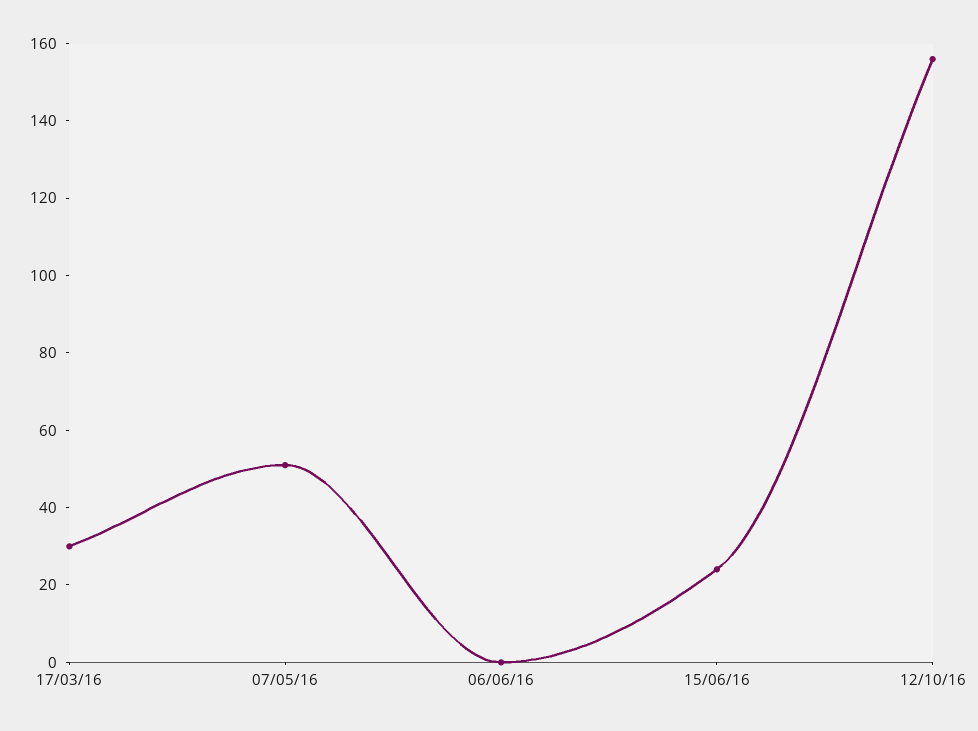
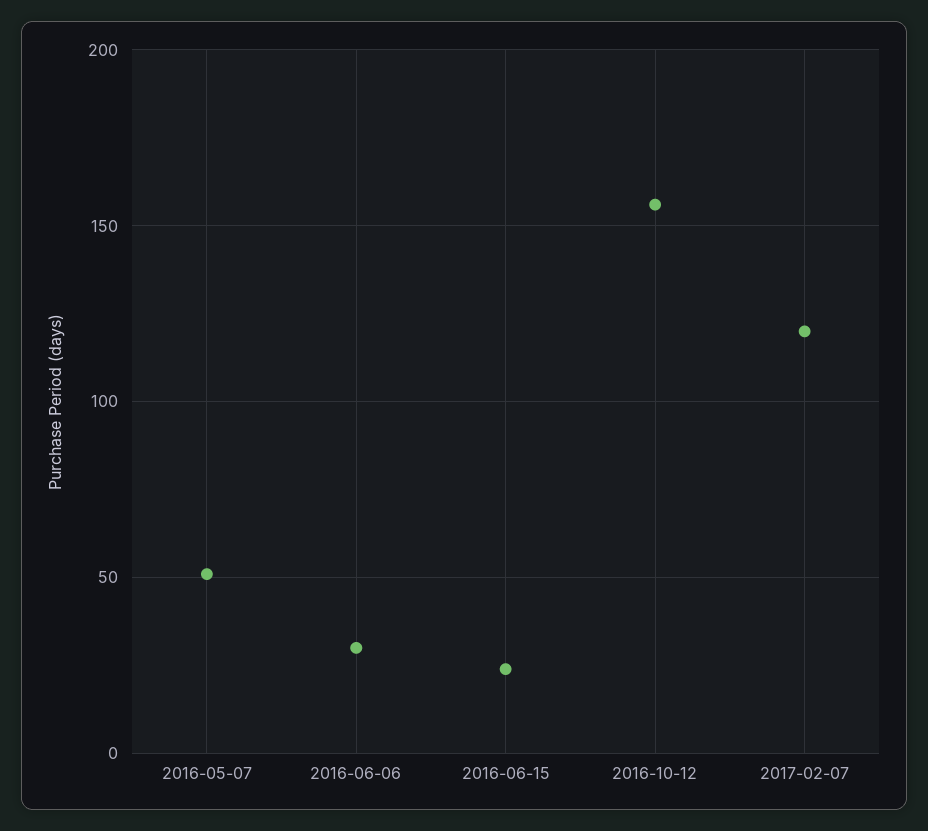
17/03/16: 30 -> none
06/06/16: 0 -> 30
2017-02-07: none -> 120

